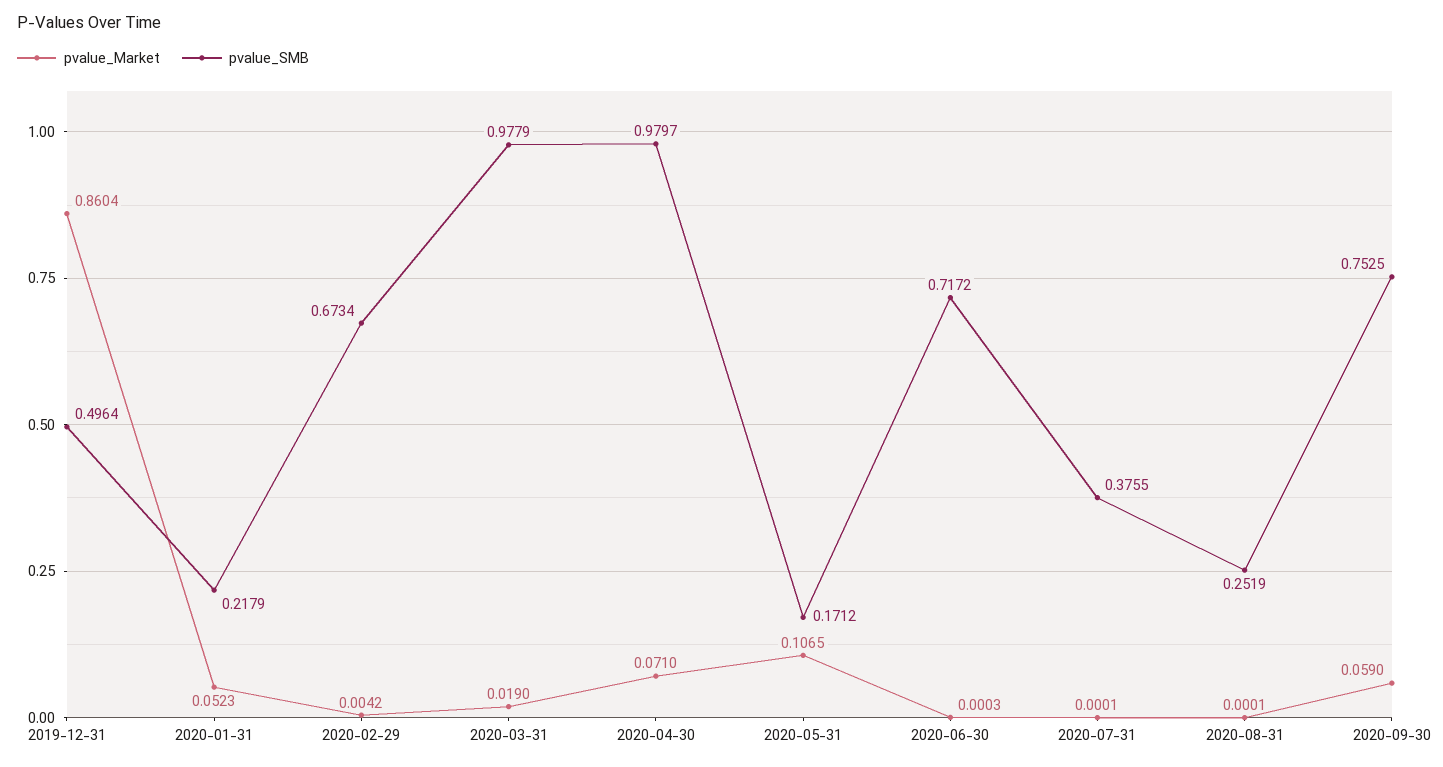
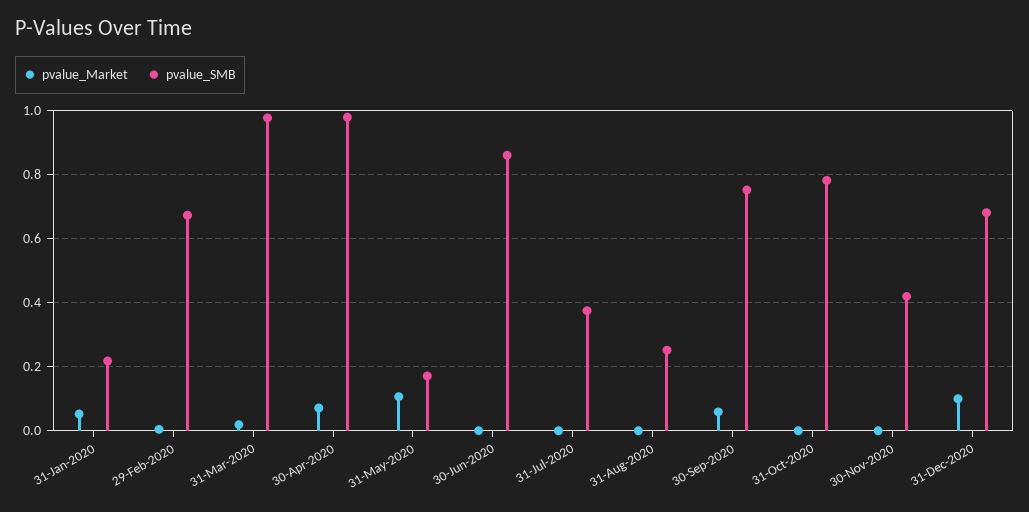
pvalue_Market, 2019-12-31: 0.8604 -> none
pvalue_SMB, 2019-12-31: 0.4964 -> none
pvalue_SMB, 2020-06-30: 0.7172 -> 0.86
pvalue_Market, 31-Oct-2020: none -> 0
pvalue_SMB, 31-Oct-2020: none -> 0.78
pvalue_Market, 30-Nov-2020: none -> 0
pvalue_SMB, 30-Nov-2020: none -> 0.42
pvalue_Market, 31-Dec-2020: none -> 0.1
pvalue_SMB, 31-Dec-2020: none -> 0.68

